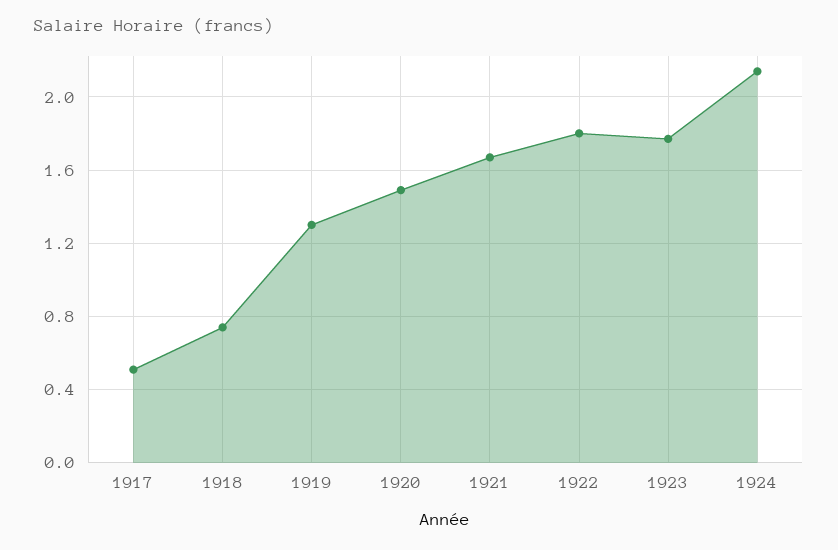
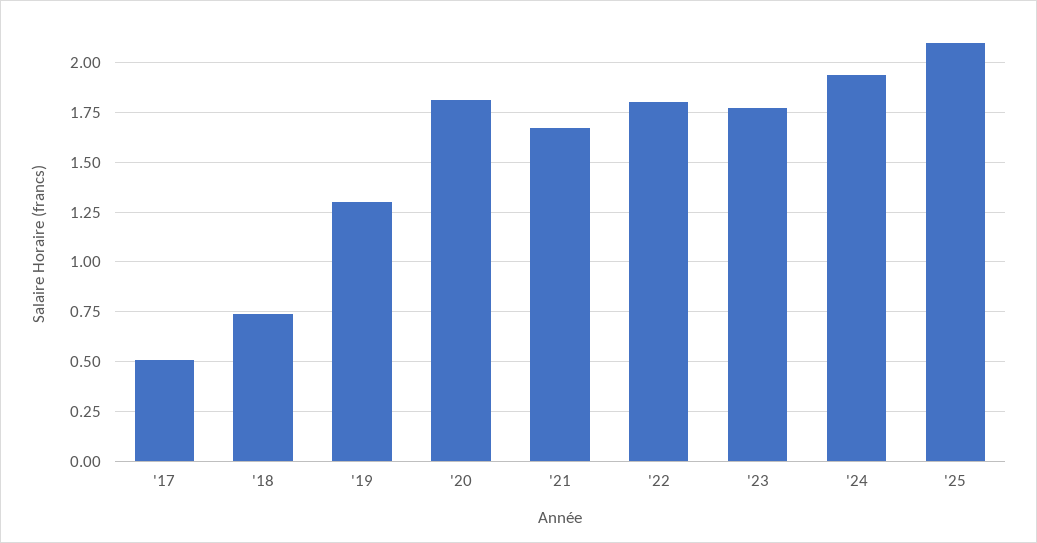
1920: 1.5 -> 1.8
1924: 2.15 -> 1.95
'25: none -> 2.1

